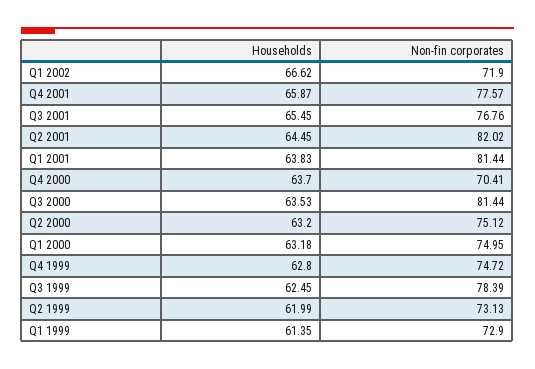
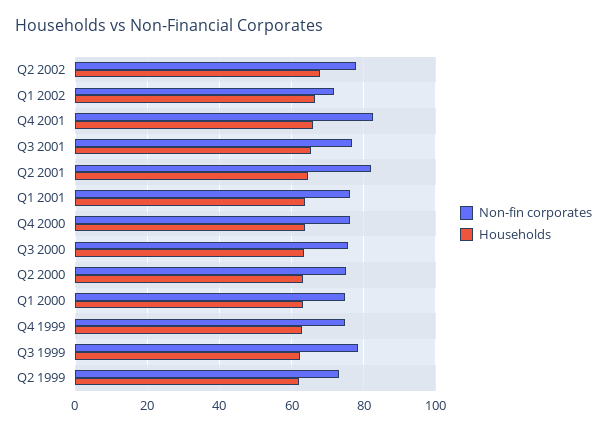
Non-fin corporates, Q4 2001: 77.57 -> 82
Non-fin corporates, Q1 2001: 81.44 -> 76
Non-fin corporates, Q4 2000: 70.41 -> 76
Non-fin corporates, Q3 2000: 81.44 -> 76
Households, Q1 1999: 61.35 -> none
Non-fin corporates, Q1 1999: 72.9 -> none
Non-fin corporates, Q2 2002: none -> 78
Households, Q2 2002: none -> 68

